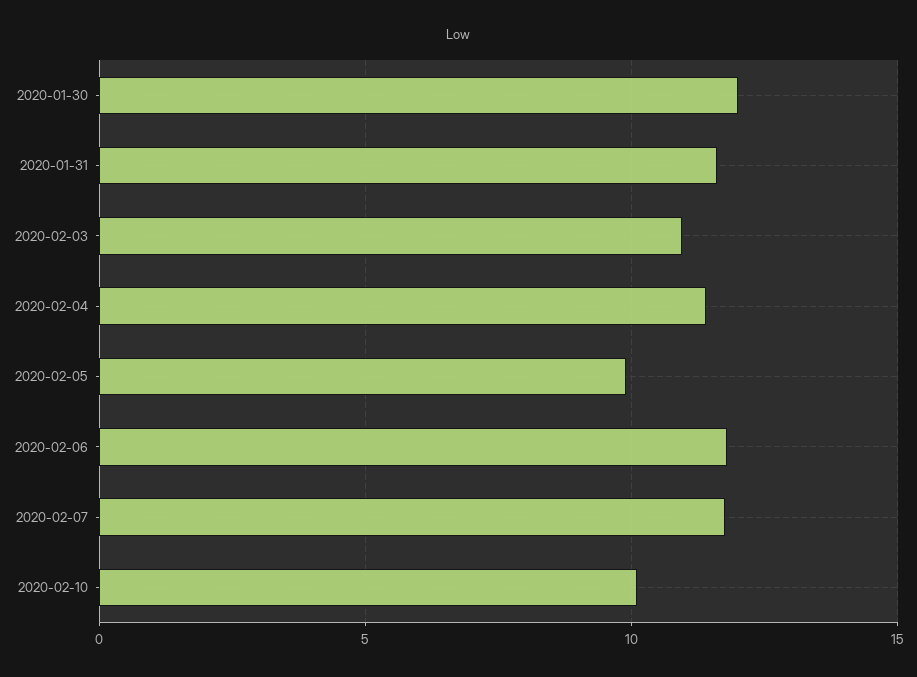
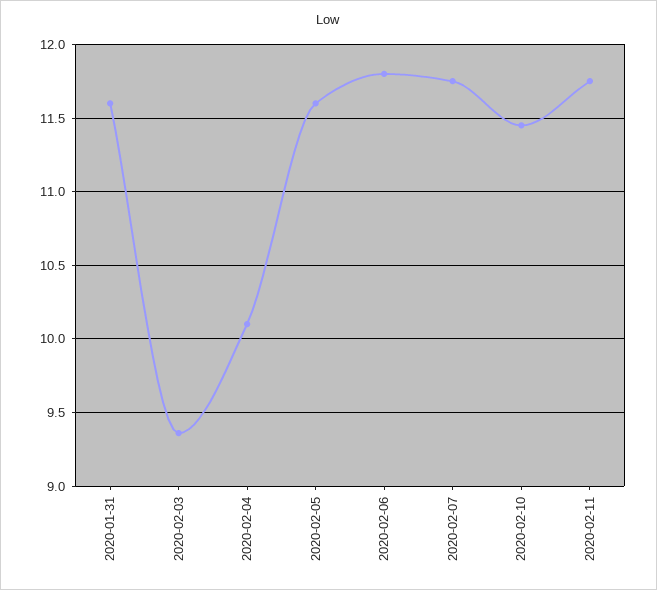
2020-01-30: 12 -> none
2020-02-03: 11 -> 9.35
2020-02-04: 11.5 -> 10.1
2020-02-05: 10 -> 11.6
2020-02-10: 10 -> 11.45
2020-02-11: none -> 11.75

